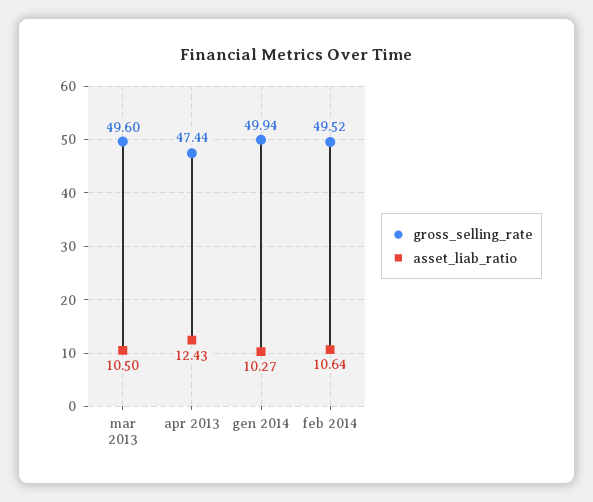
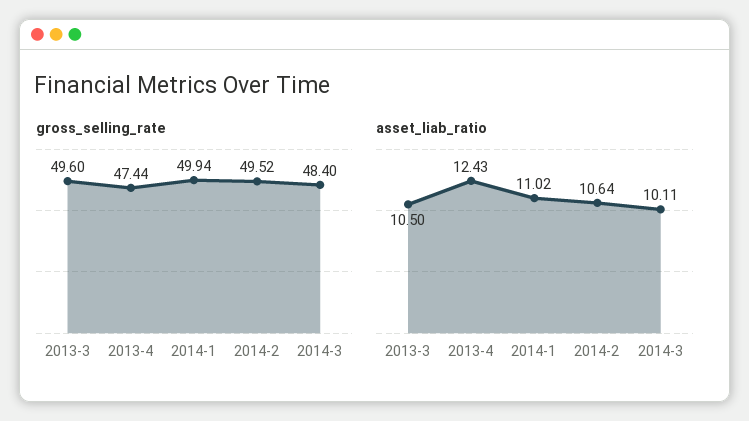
asset_liab_ratio, gen 2014: 10.27 -> 11.02
gross_selling_rate, 2014-3: none -> 48.4
asset_liab_ratio, 2014-3: none -> 10.11

